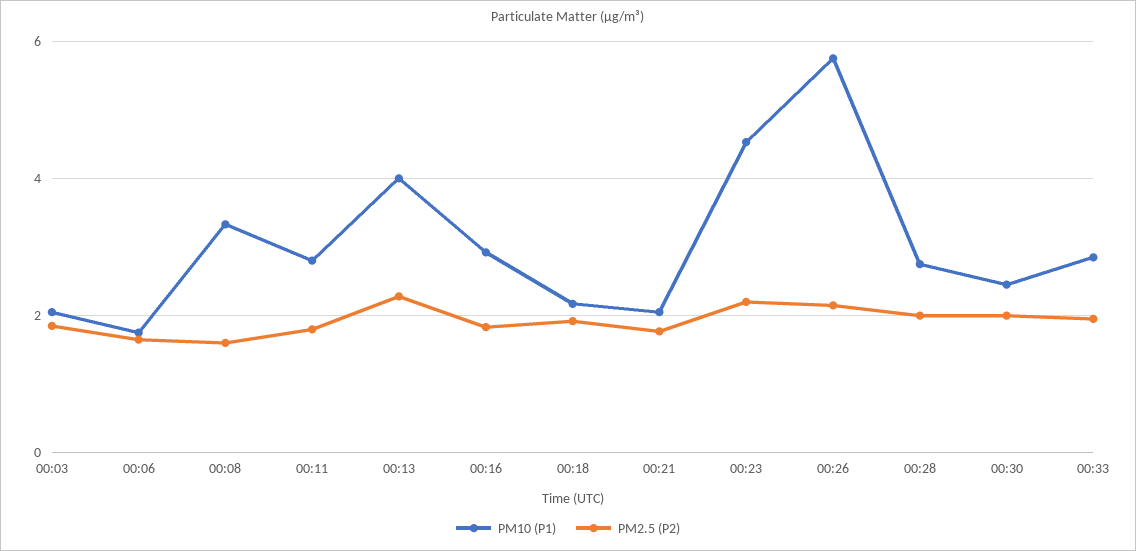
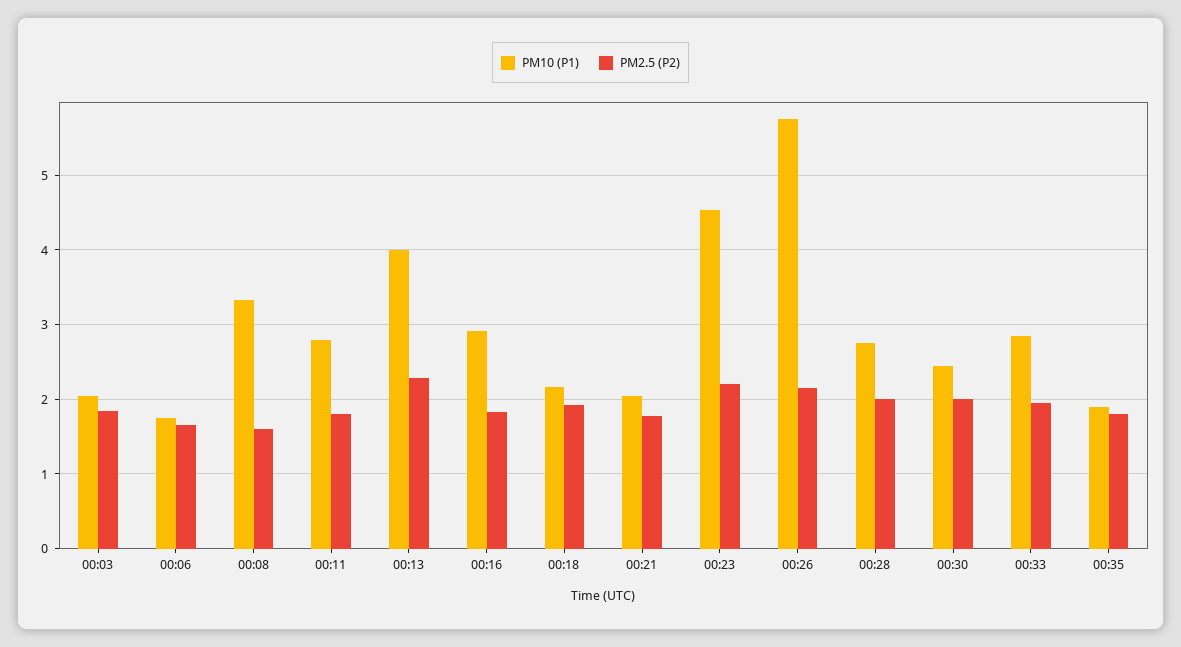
PM10 (P1), 00:35: none -> 1.9
PM2.5 (P2), 00:35: none -> 1.8

